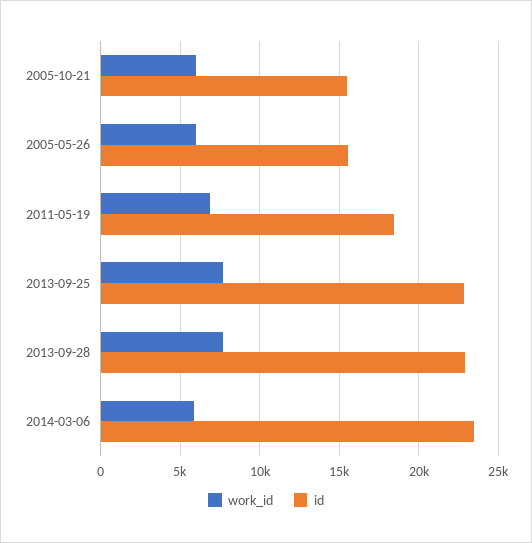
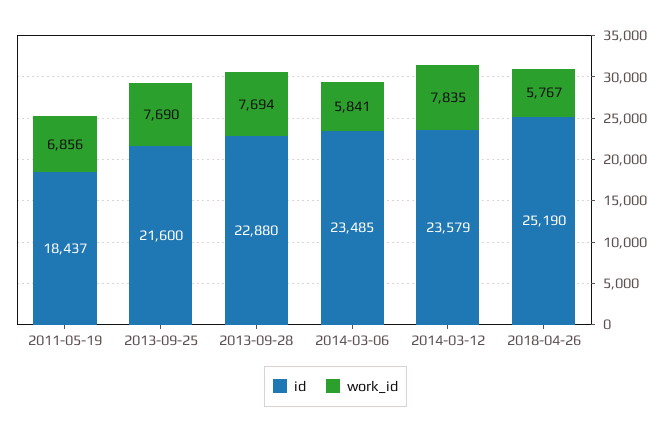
work_id, 2005-10-21: 6000 -> none
id, 2005-10-21: 15500 -> none
work_id, 2005-05-26: 6000 -> none
id, 2005-05-26: 15500 -> none
id, 2013-09-25: 23000 -> 21600
id, 2014-03-12: none -> 23579
work_id, 2014-03-12: none -> 7835
id, 2018-04-26: none -> 25190
work_id, 2018-04-26: none -> 5767

